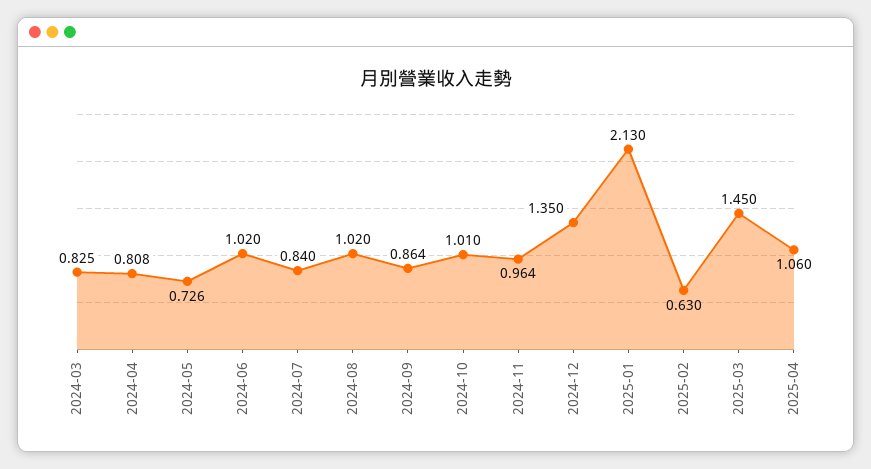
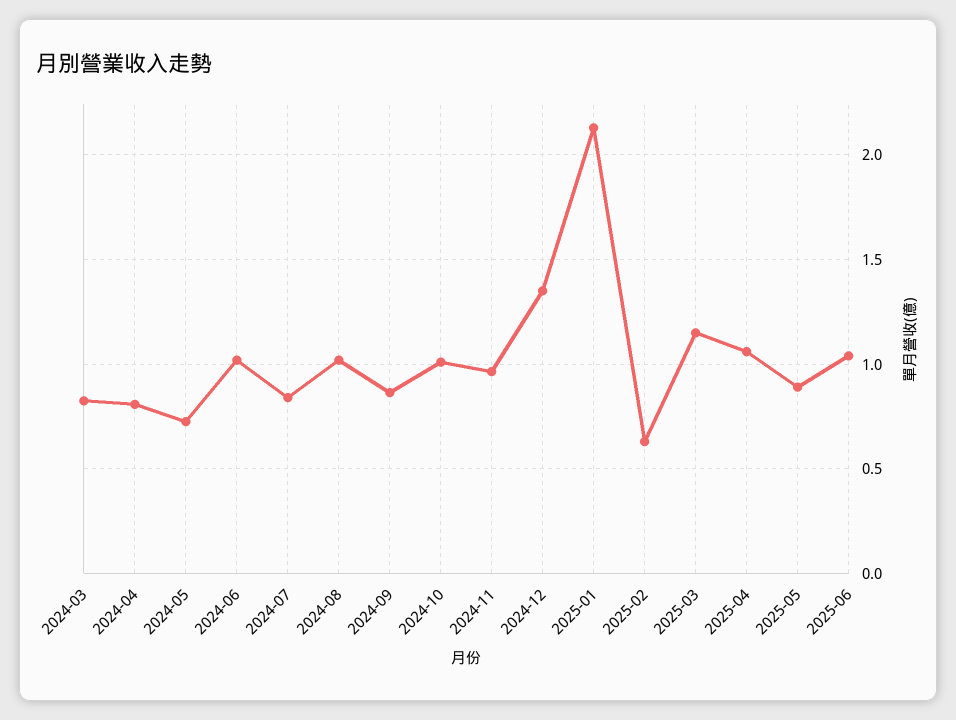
2025-03: 1.45 -> 1.15
2025-05: none -> 0.9
2025-06: none -> 1.05

